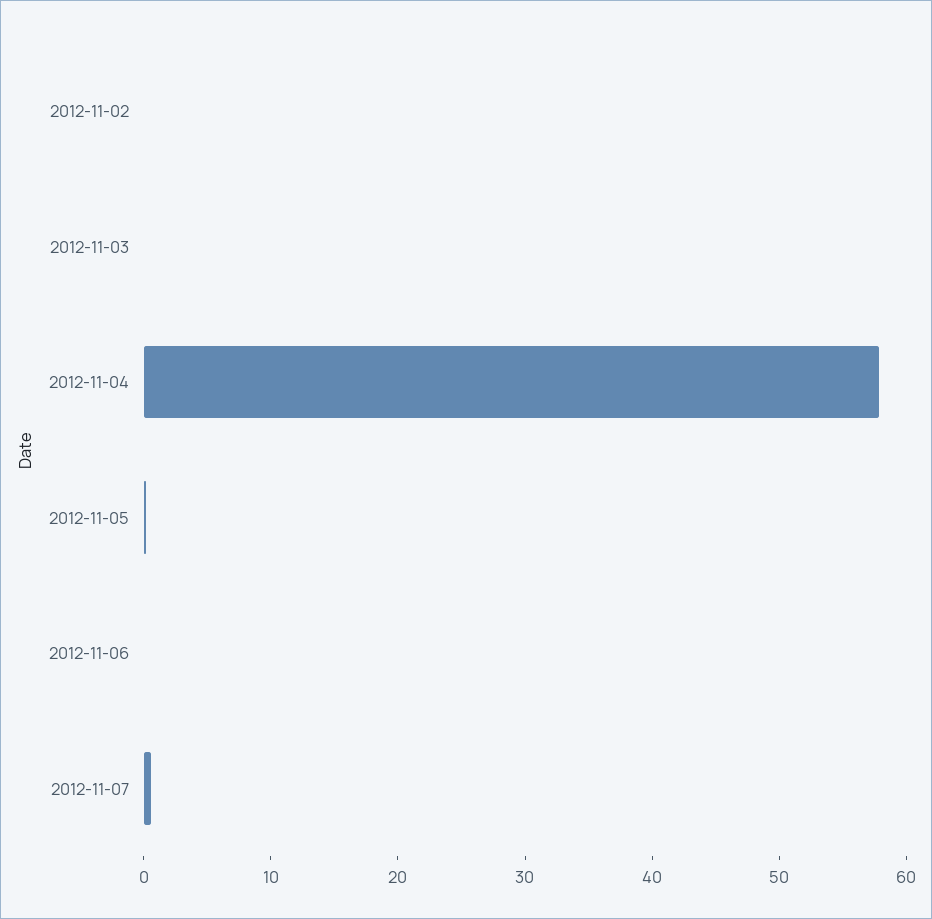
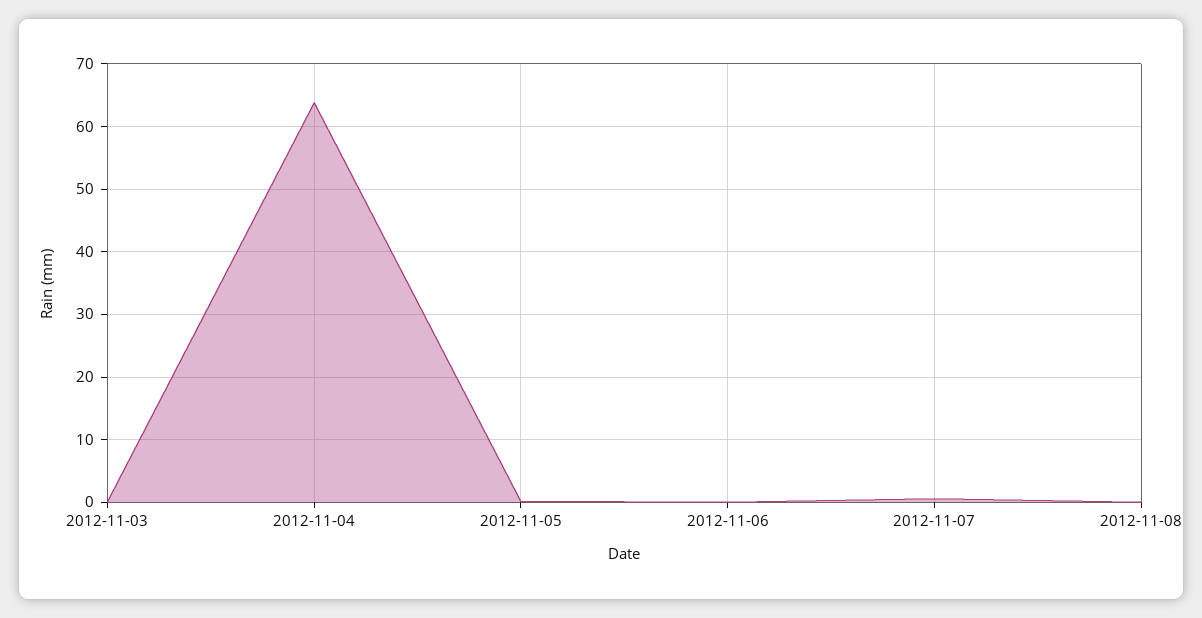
2012-11-02: 0 -> none
2012-11-04: 58 -> 64
2012-11-08: none -> 0

